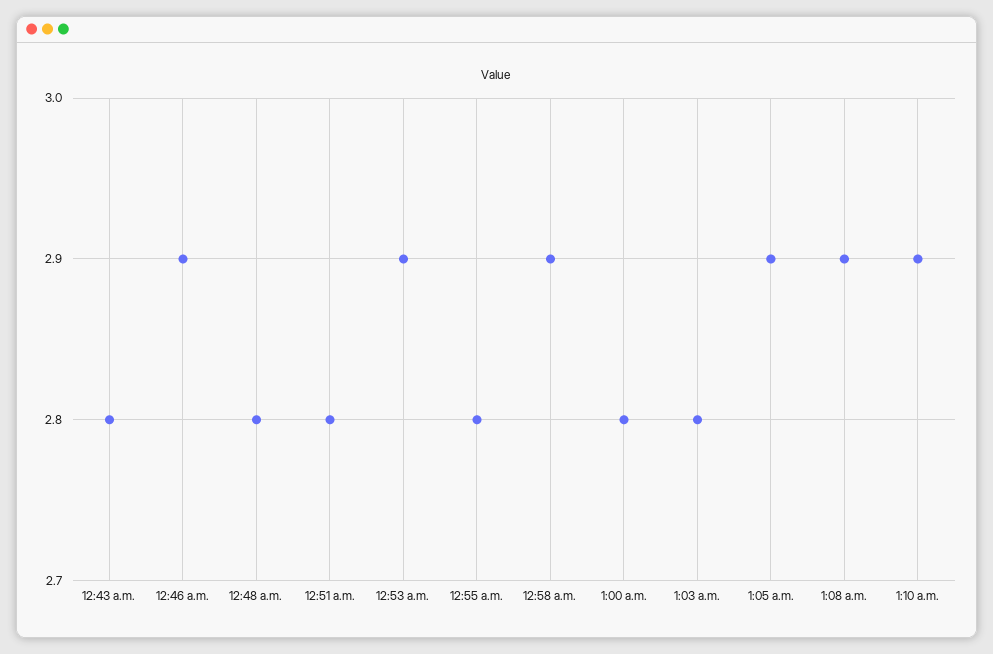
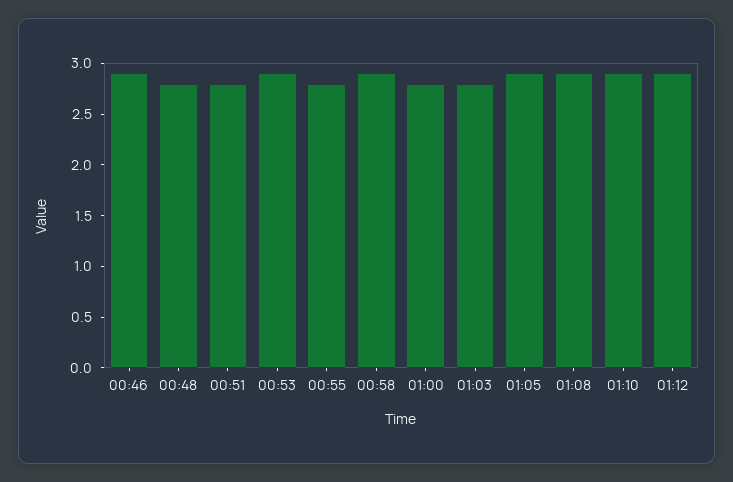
12:43 a.m.: 2.8 -> none
01:12: none -> 2.9

